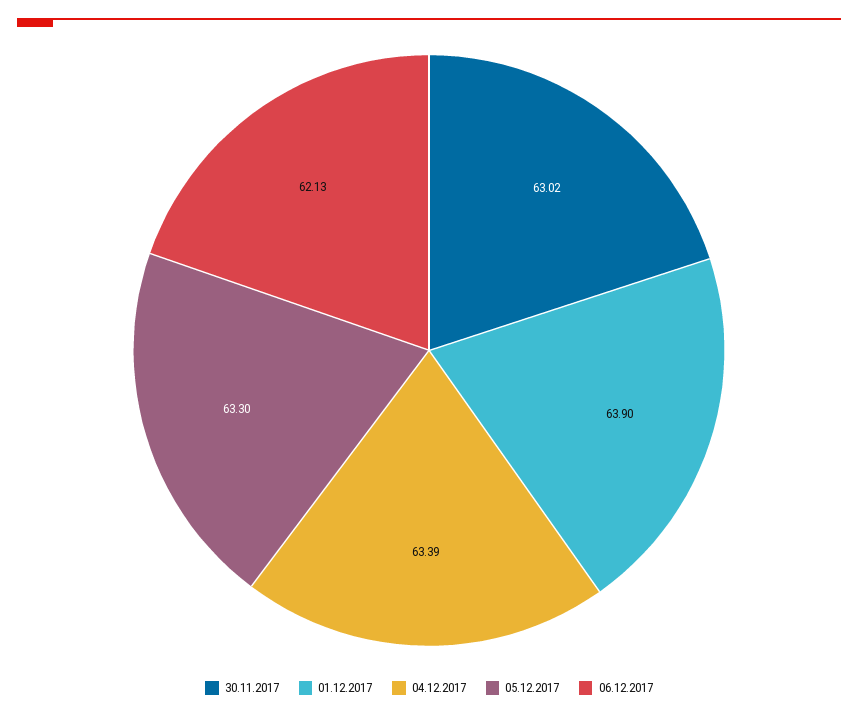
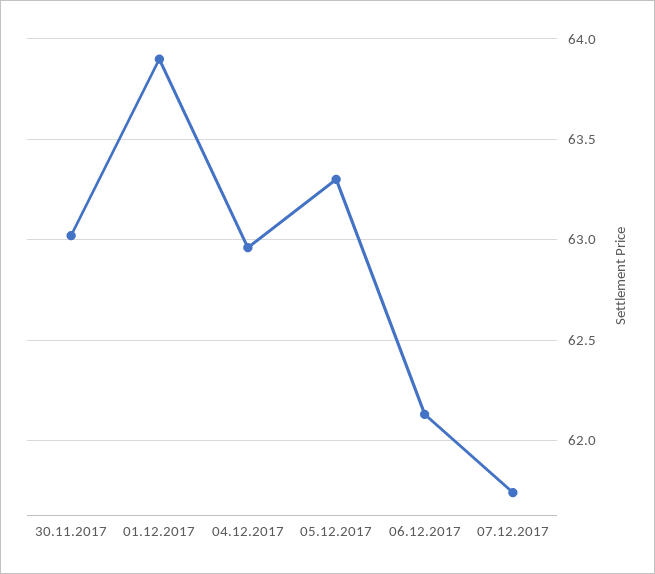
04.12.2017: 63.39 -> 62.95
07.12.2017: none -> 61.75

